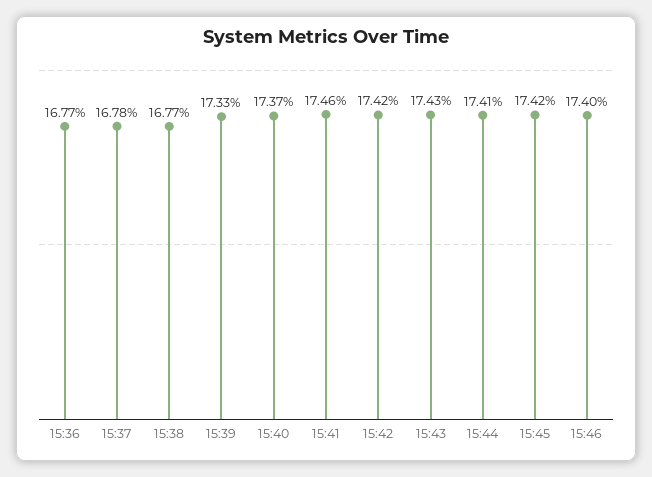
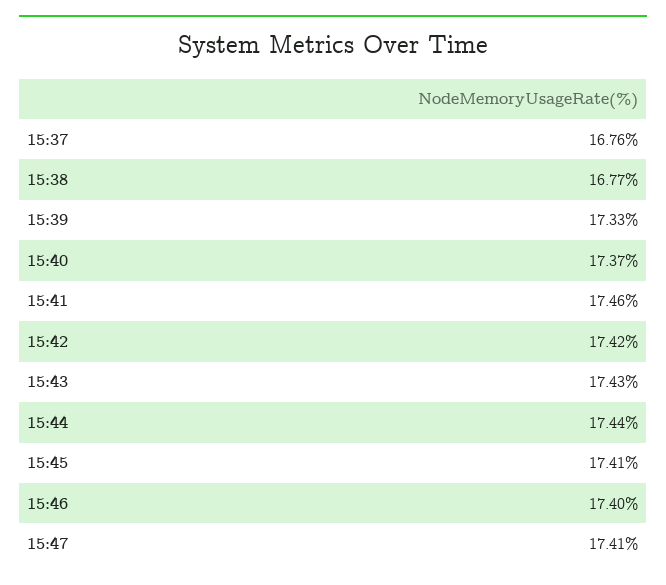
15:36: 16.77 -> none
15:37: 16.78 -> 16.76
15:44: 17.41 -> 17.44
15:45: 17.42 -> 17.41
15:47: none -> 17.41

